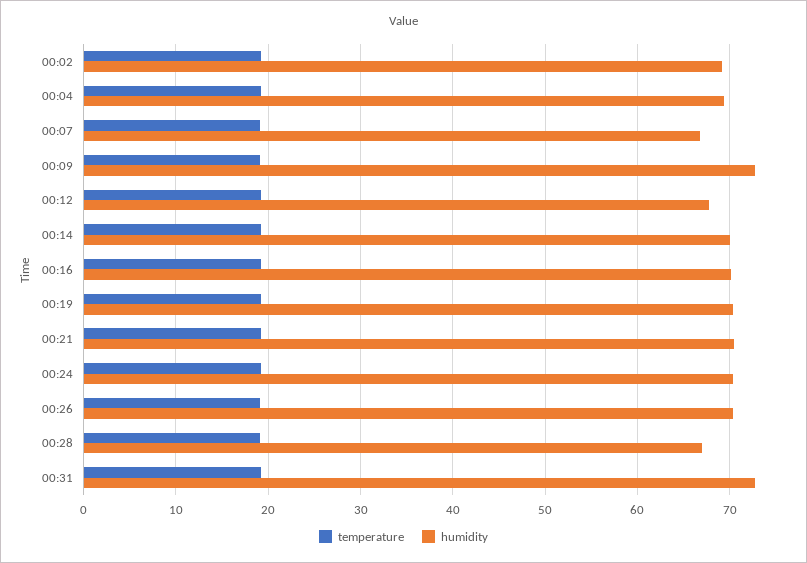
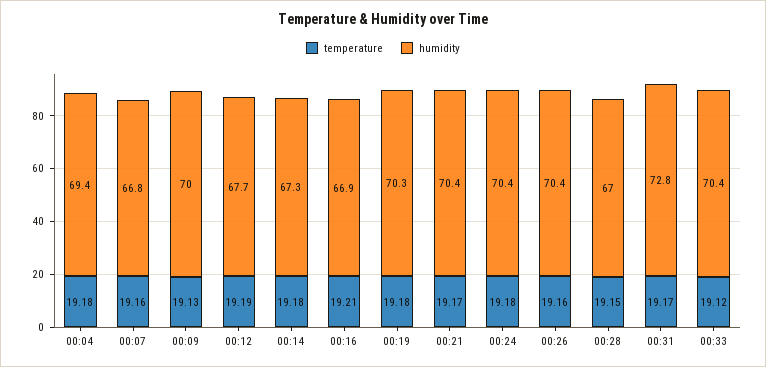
temperature, 00:02: 19 -> none
humidity, 00:02: 69 -> none
humidity, 00:09: 73 -> 70
humidity, 00:14: 70 -> 67.3
humidity, 00:16: 70 -> 66.9
temperature, 00:33: none -> 19.12
humidity, 00:33: none -> 70.4

